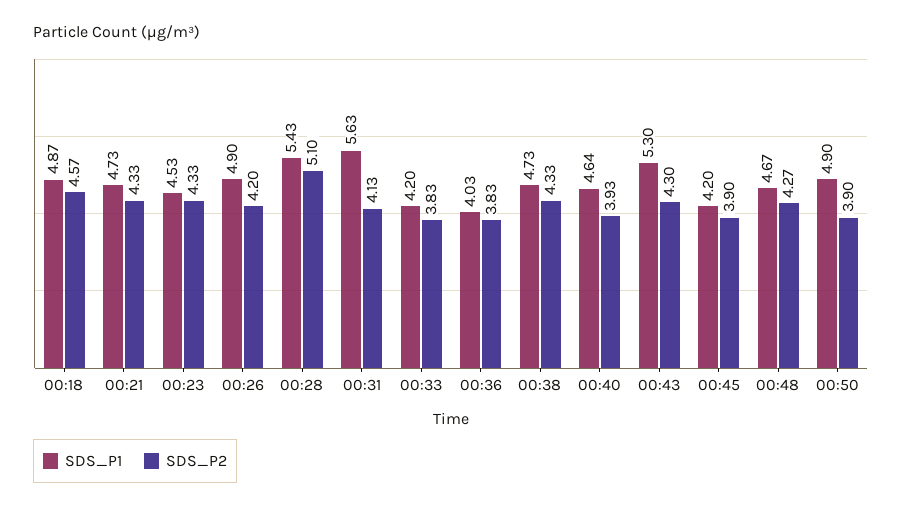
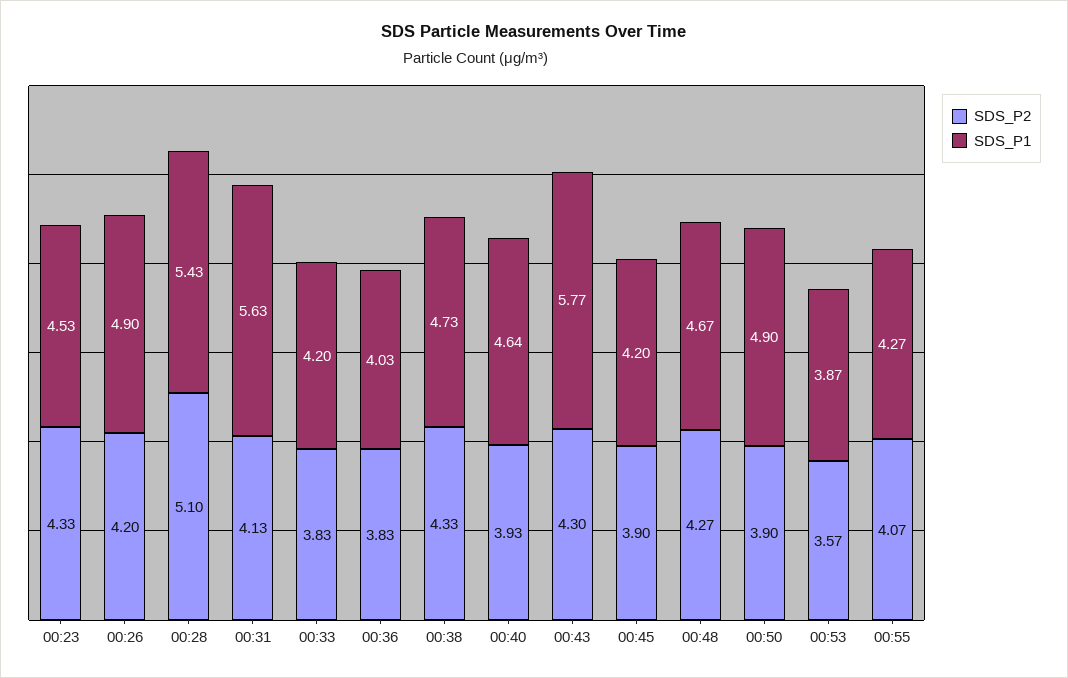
SDS_P1, 00:18: 4.87 -> none
SDS_P2, 00:18: 4.57 -> none
SDS_P1, 00:21: 4.73 -> none
SDS_P2, 00:21: 4.33 -> none
SDS_P1, 00:43: 5.3 -> 5.77
SDS_P2, 00:53: none -> 3.57
SDS_P1, 00:53: none -> 3.87
SDS_P2, 00:55: none -> 4.07
SDS_P1, 00:55: none -> 4.27

